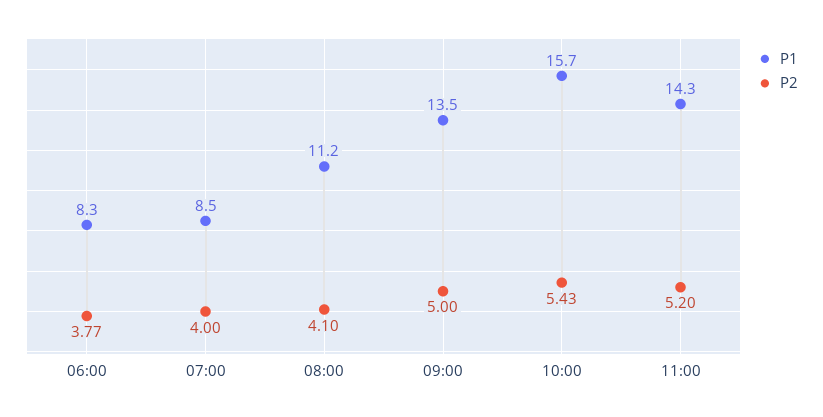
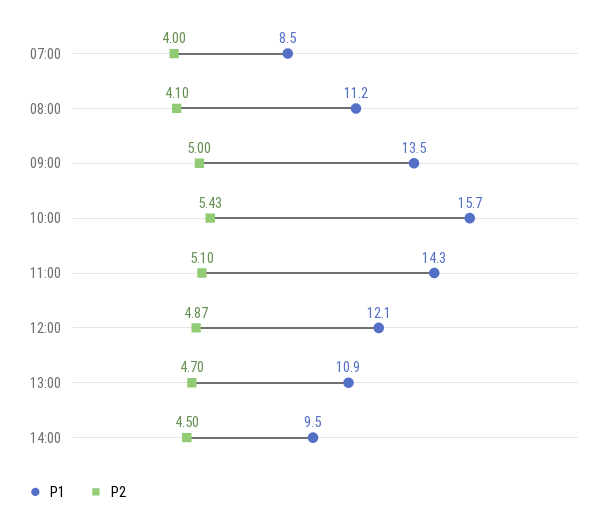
P1, 06:00: 8.3 -> none
P2, 06:00: 3.77 -> none
P2, 11:00: 5.2 -> 5.1
P1, 12:00: none -> 12.1
P2, 12:00: none -> 4.87
P1, 13:00: none -> 10.9
P2, 13:00: none -> 4.7
P1, 14:00: none -> 9.5
P2, 14:00: none -> 4.5

